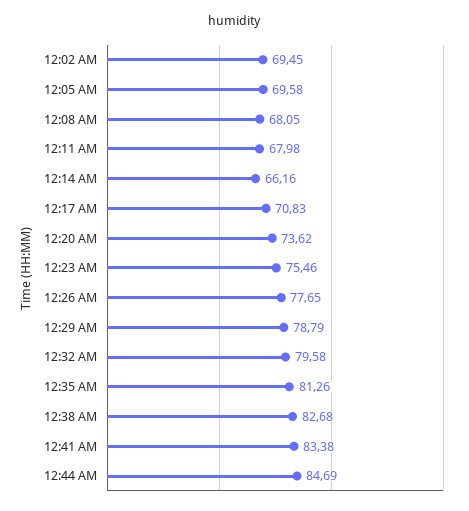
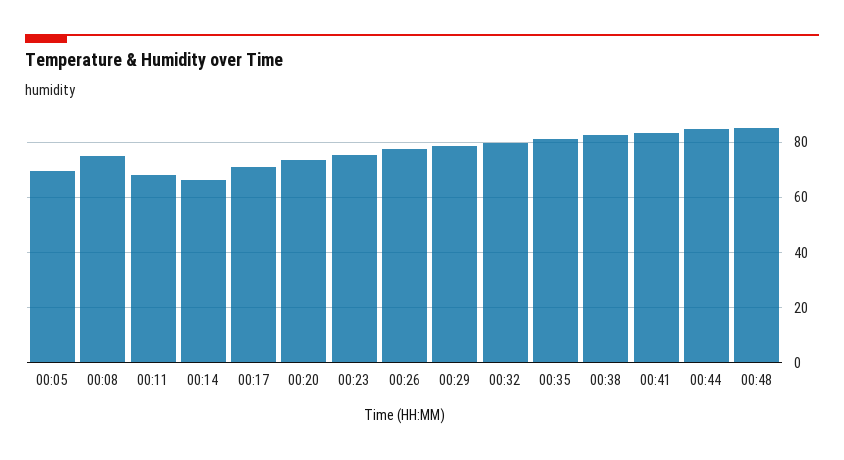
12:02 AM: 69.45 -> none
12:08 AM: 68.05 -> 75
00:48: none -> 85

